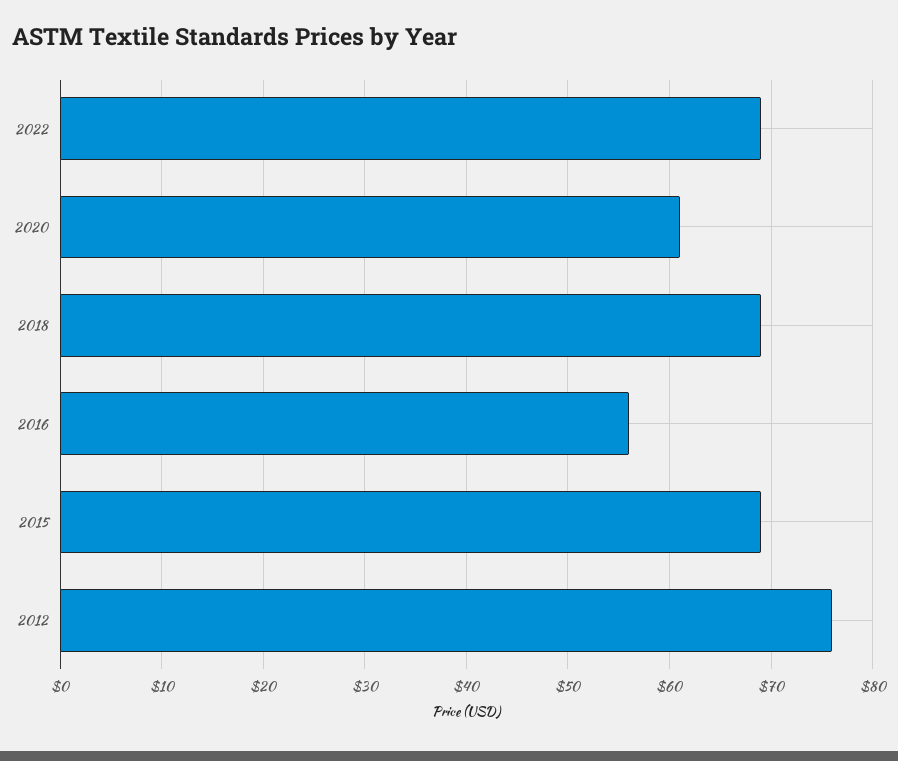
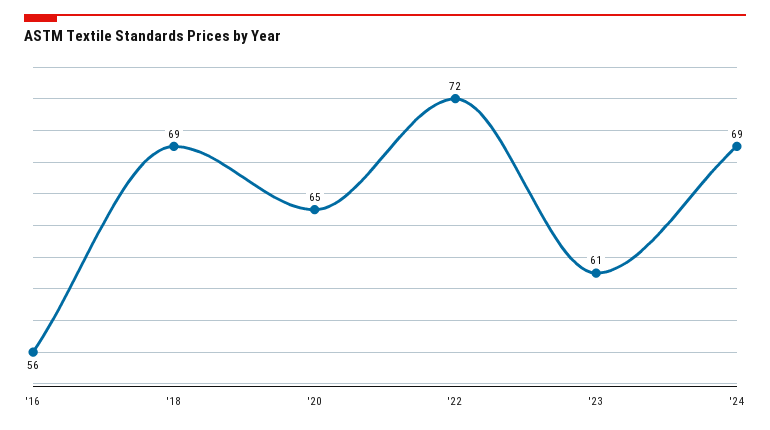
2022: 69 -> 72
2020: 61 -> 65
2015: 69 -> none
2012: 76 -> none
'23: none -> 61
'24: none -> 69

